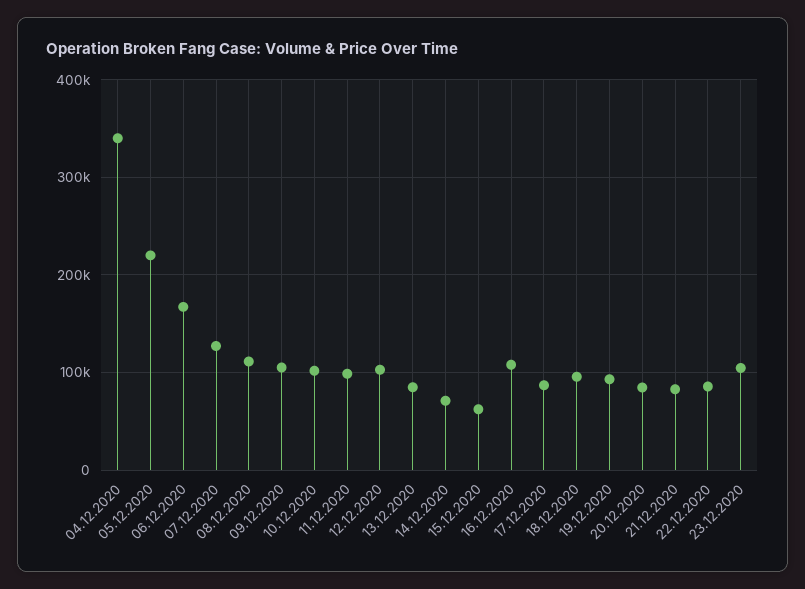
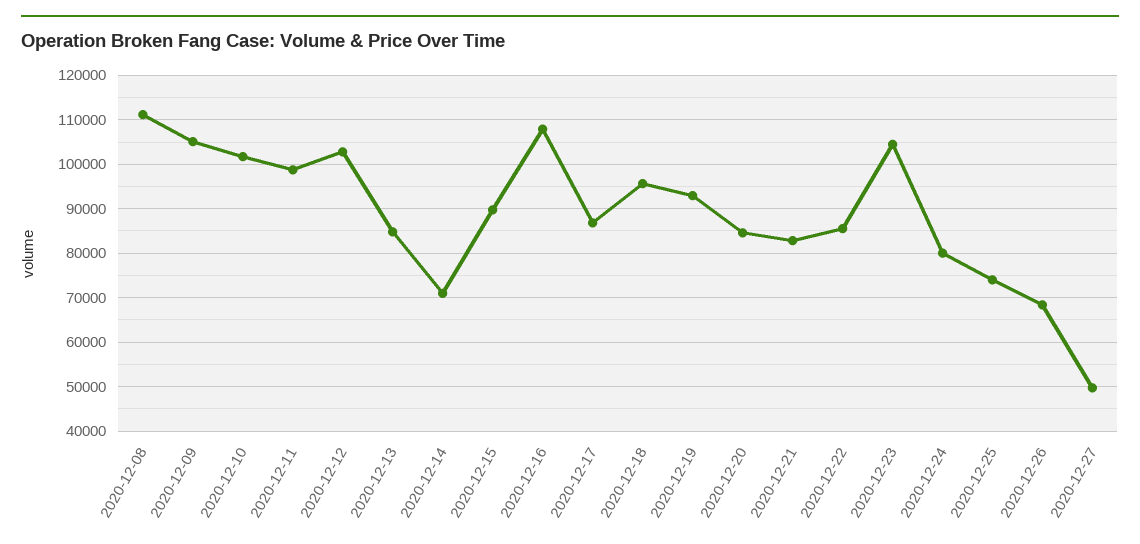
04.12.2020: 340000 -> none
05.12.2020: 220000 -> none
06.12.2020: 170000 -> none
07.12.2020: 130000 -> none
15.12.2020: 60000 -> 90000
2020-12-24: none -> 80000
2020-12-25: none -> 74000
2020-12-26: none -> 68000
2020-12-27: none -> 50000

